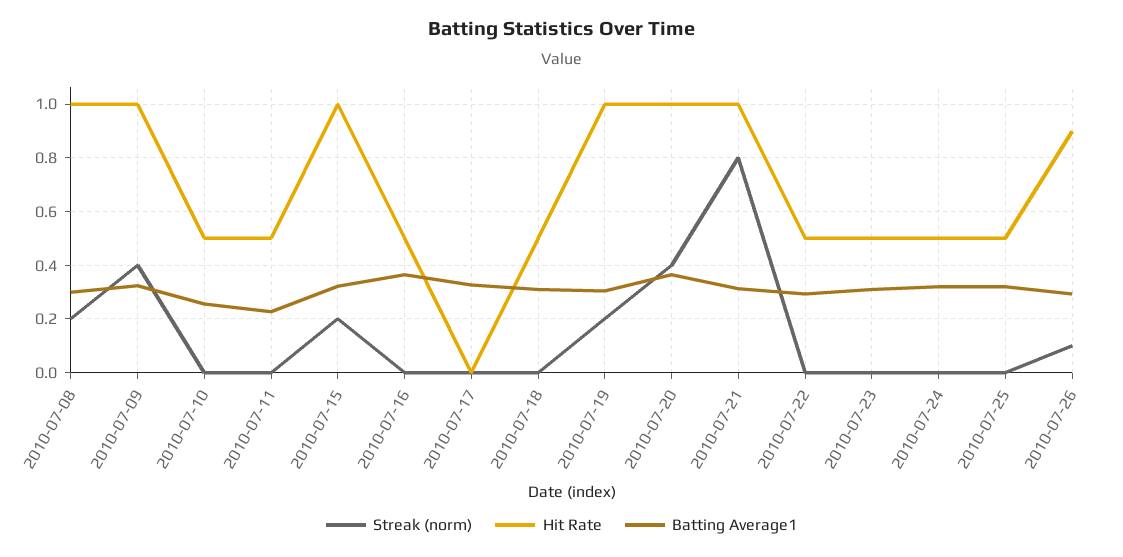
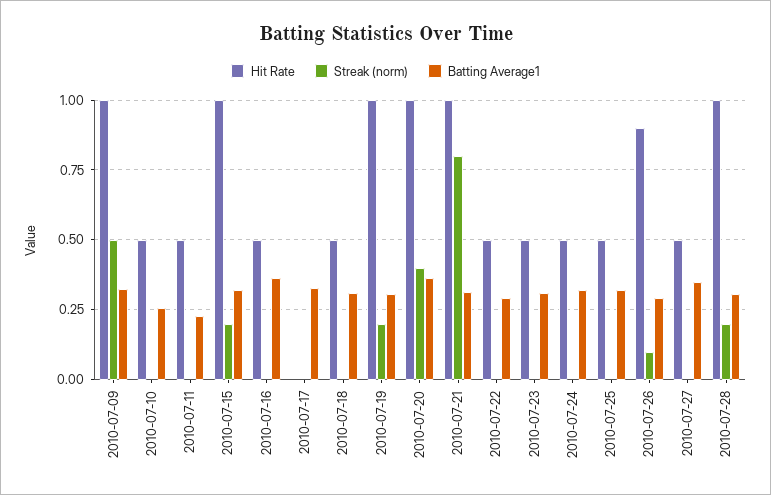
Streak (norm), 2010-07-08: 0.2 -> none
Hit Rate, 2010-07-08: 1 -> none
Batting Average1, 2010-07-08: 0.3 -> none
Streak (norm), 2010-07-09: 0.4 -> 0.5
Hit Rate, 2010-07-27: none -> 0.5
Streak (norm), 2010-07-27: none -> 0
Batting Average1, 2010-07-27: none -> 0.35
Hit Rate, 2010-07-28: none -> 1
Streak (norm), 2010-07-28: none -> 0.2
Batting Average1, 2010-07-28: none -> 0.3

